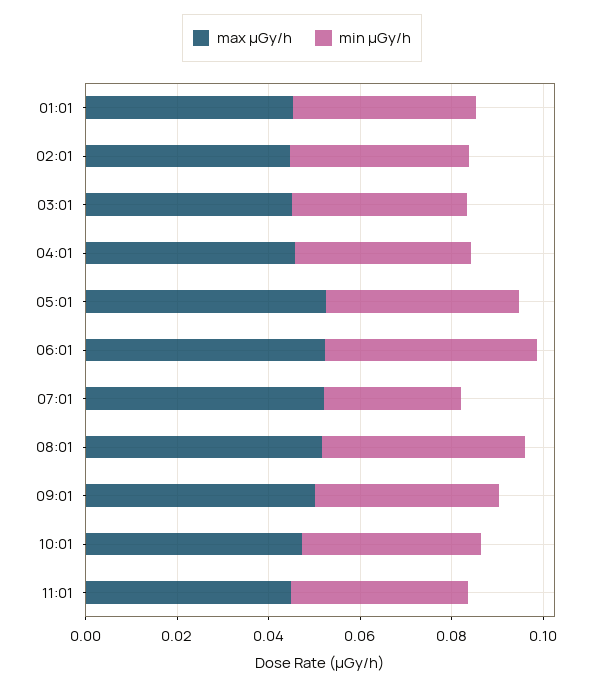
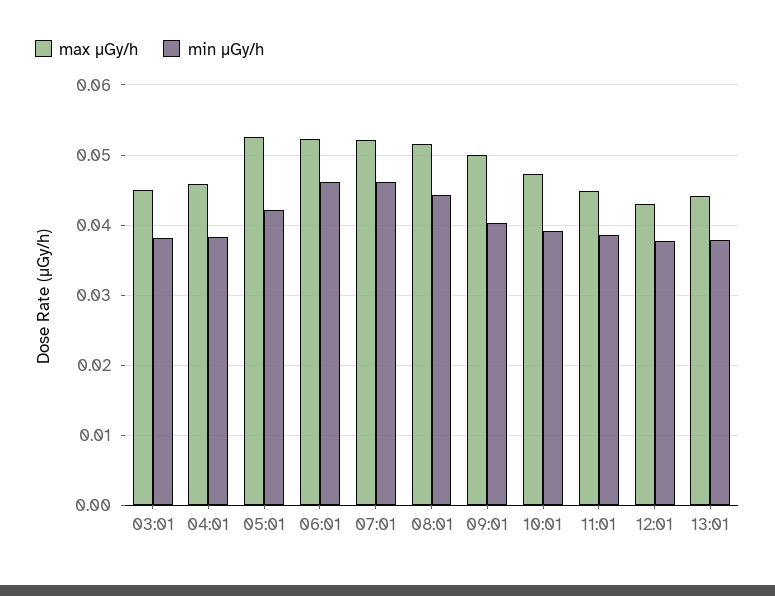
max μGy/h, 01:01: 0.045 -> none
min μGy/h, 01:01: 0.04 -> none
max μGy/h, 02:01: 0.045 -> none
min μGy/h, 02:01: 0.04 -> none
min μGy/h, 07:01: 0.03 -> 0.046
max μGy/h, 12:01: none -> 0.043
min μGy/h, 12:01: none -> 0.038
max μGy/h, 13:01: none -> 0.044
min μGy/h, 13:01: none -> 0.038

